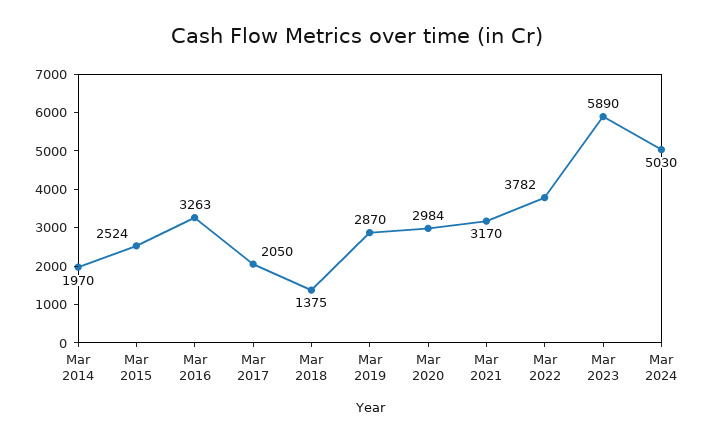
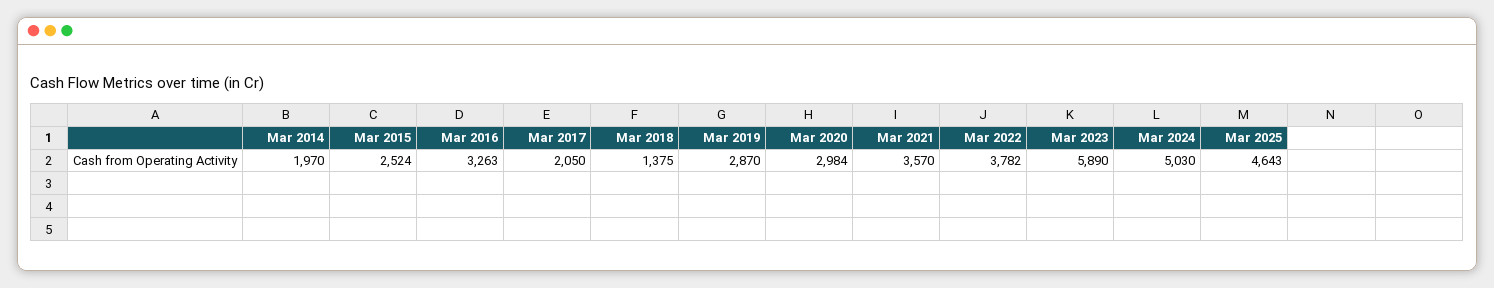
Mar 2021: 3170 -> 3570
Mar 2025: none -> 4643

